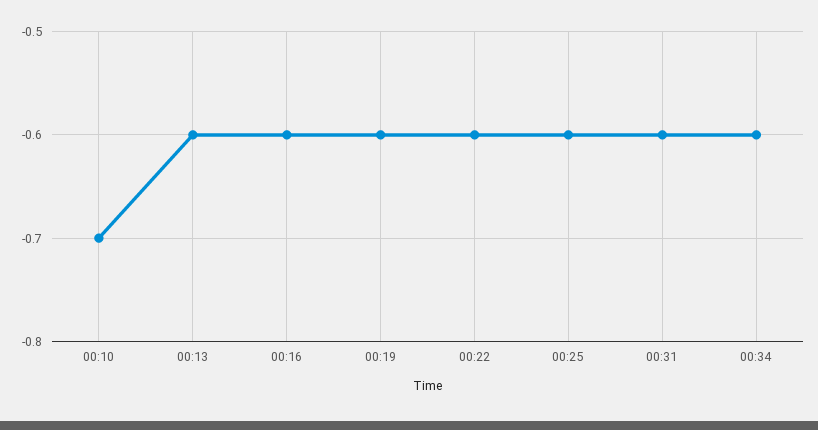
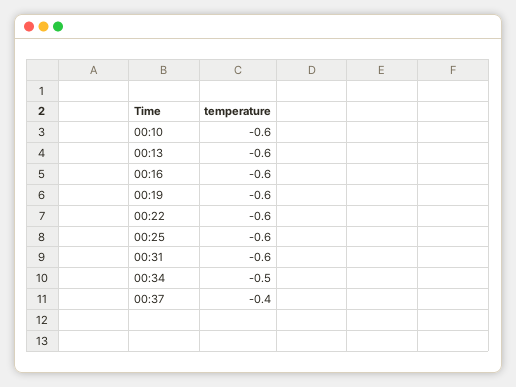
00:10: -0.7 -> -0.6
00:34: -0.6 -> -0.5
00:37: none -> -0.4

